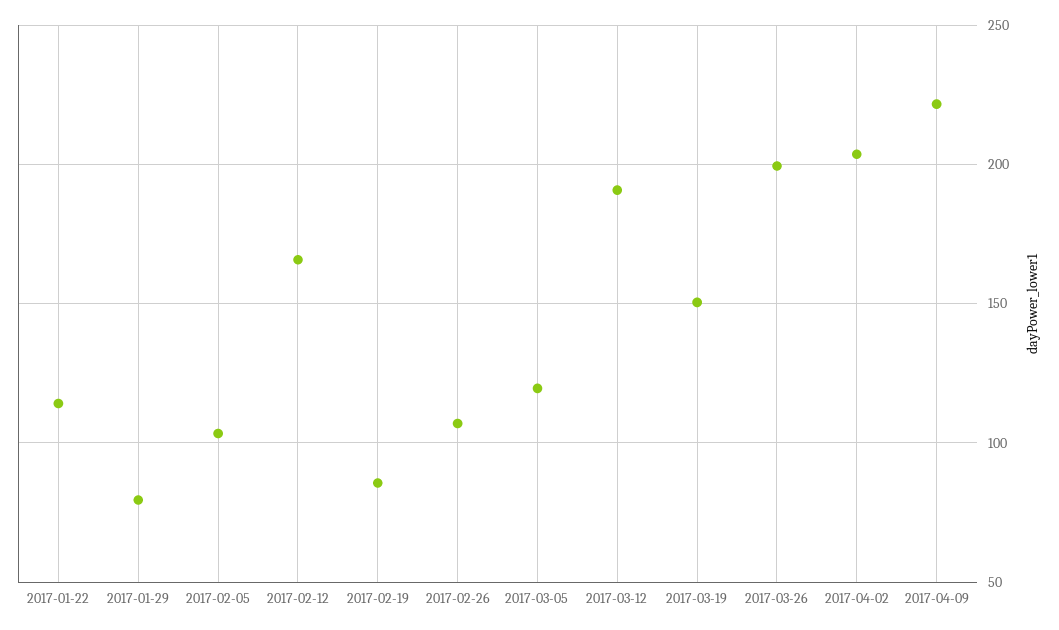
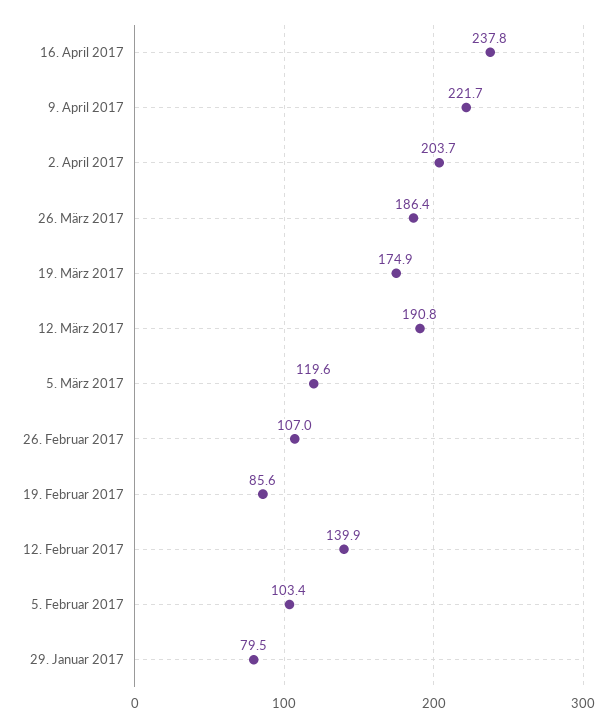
2017-01-22: 115 -> none
2017-02-12: 165 -> 139.9
2017-03-19: 150 -> 174.9
2017-03-26: 200 -> 186.4
16. April 2017: none -> 237.8

